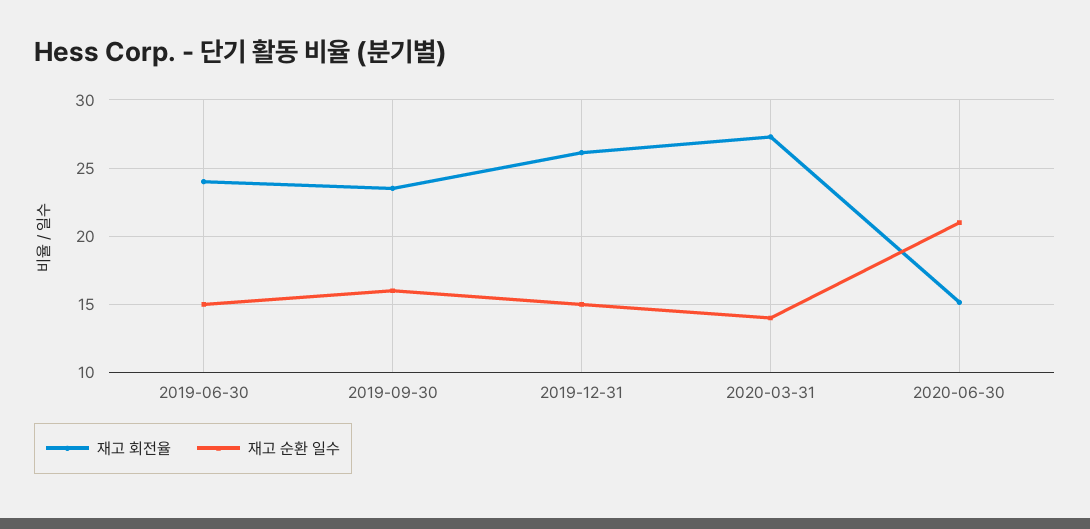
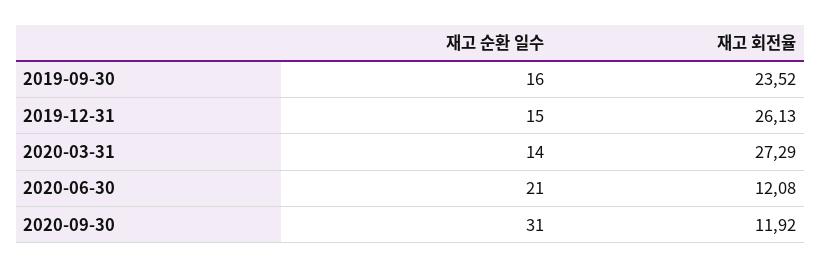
재고 회전율, 2019-06-30: 24 -> none
재고 순환 일수, 2019-06-30: 15 -> none
재고 회전율, 2020-06-30: 15 -> 12.08
재고 순환 일수, 2020-09-30: none -> 31
재고 회전율, 2020-09-30: none -> 11.92

